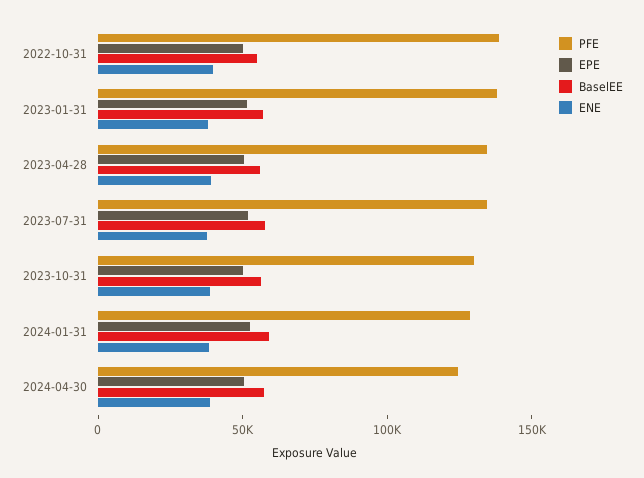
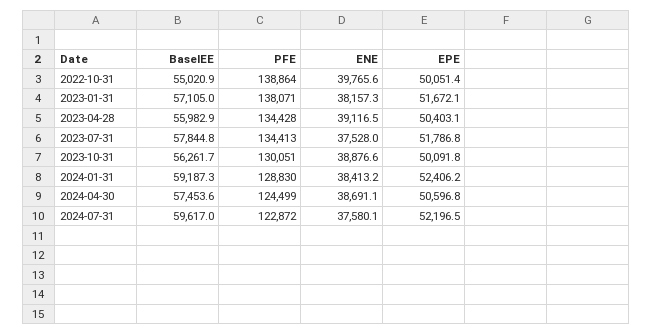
BaselEE, 2024-07-31: none -> 59617
PFE, 2024-07-31: none -> 122872
ENE, 2024-07-31: none -> 37580.1
EPE, 2024-07-31: none -> 52196.5

